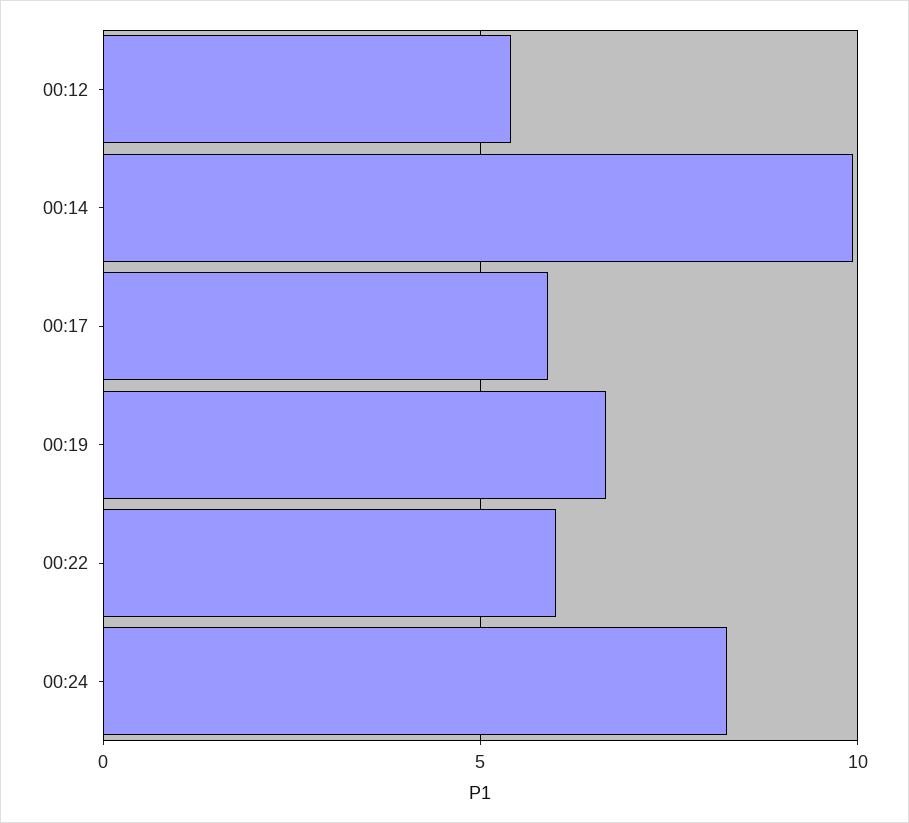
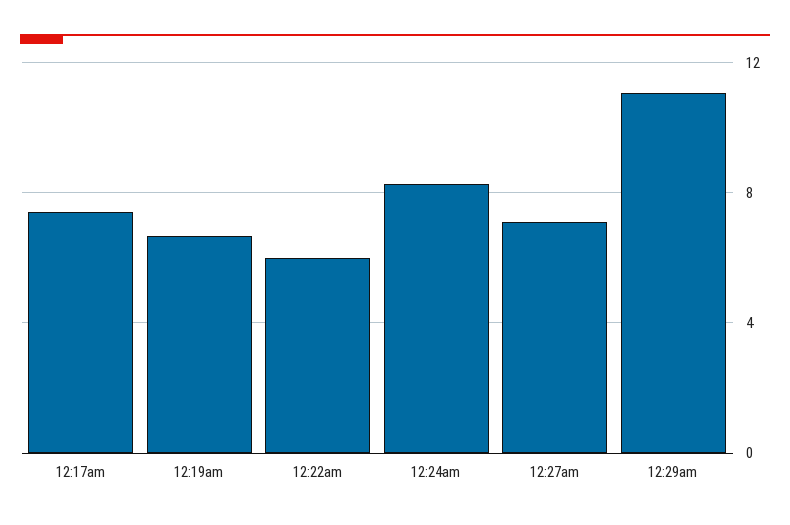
00:12: 5.5 -> none
00:14: 10 -> none
00:17: 6 -> 7.5
12:27am: none -> 7
12:29am: none -> 11

